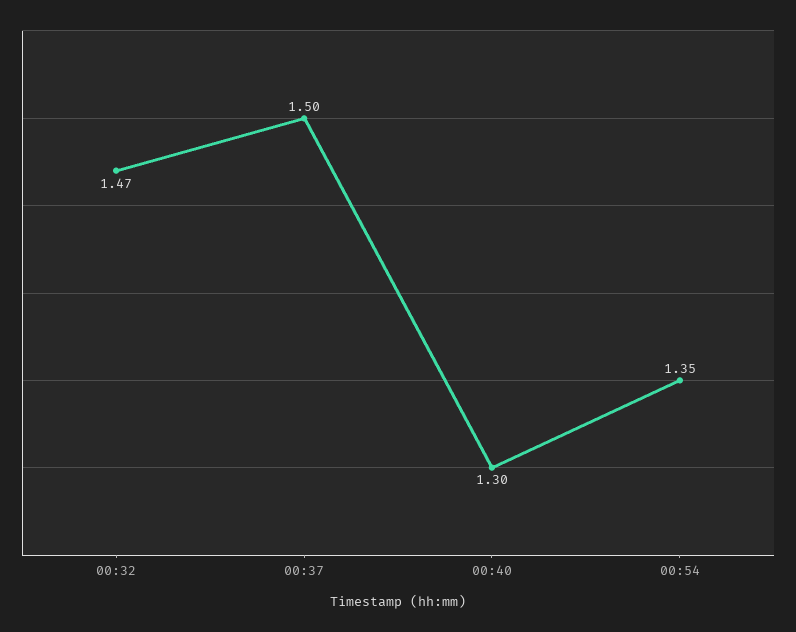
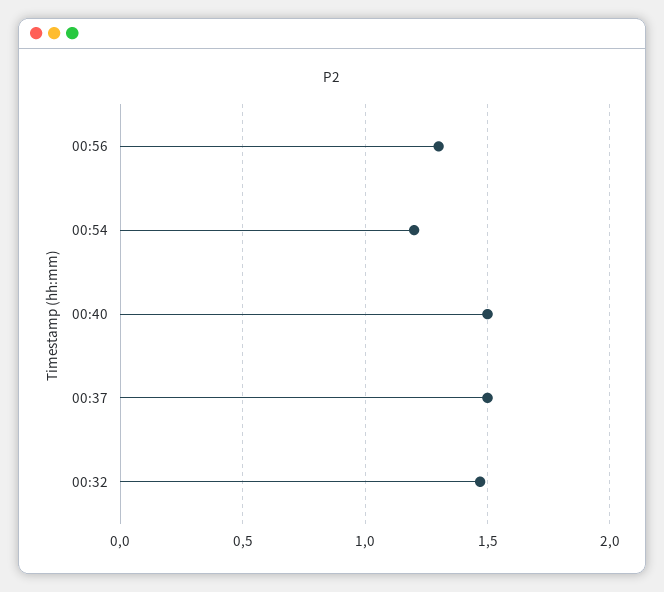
00:40: 1.3 -> 1.5
00:54: 1.35 -> 1.2
00:56: none -> 1.3

